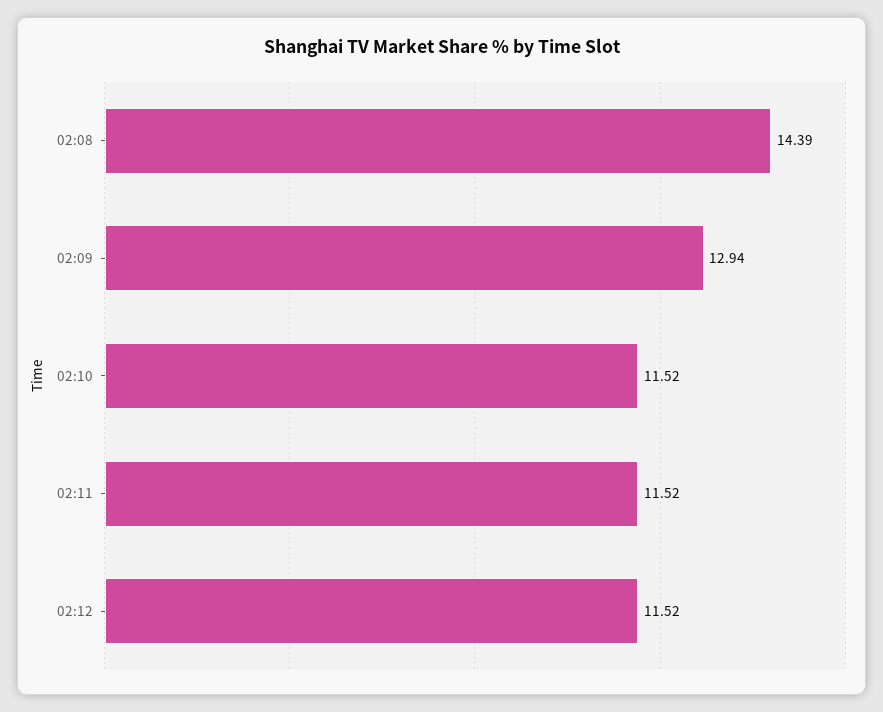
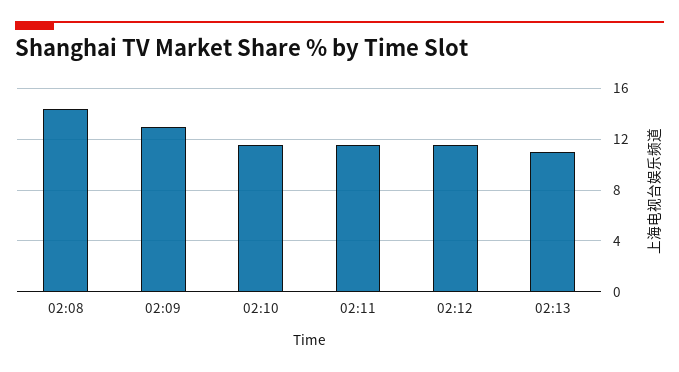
02:13: none -> 11

